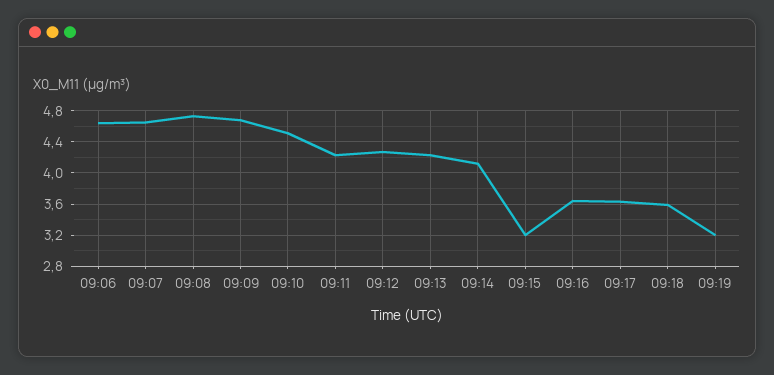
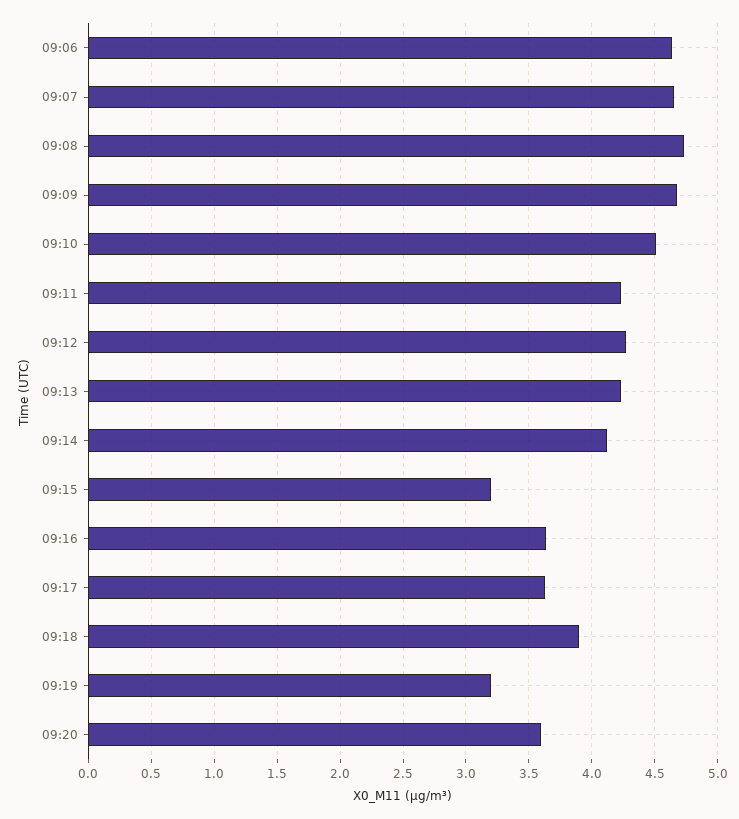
09:18: 3.6 -> 3.9
09:20: none -> 3.6

